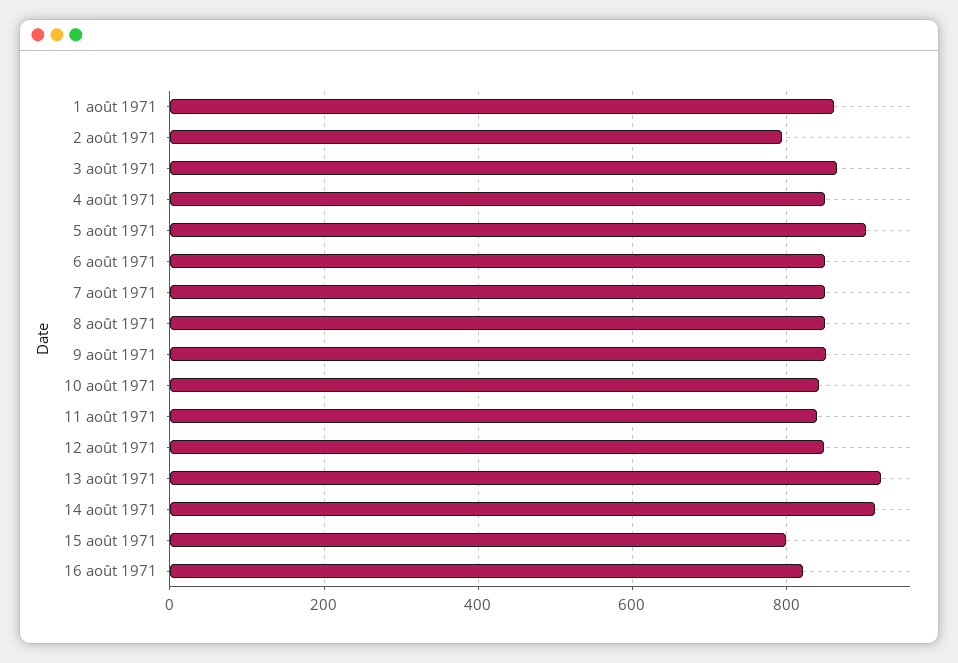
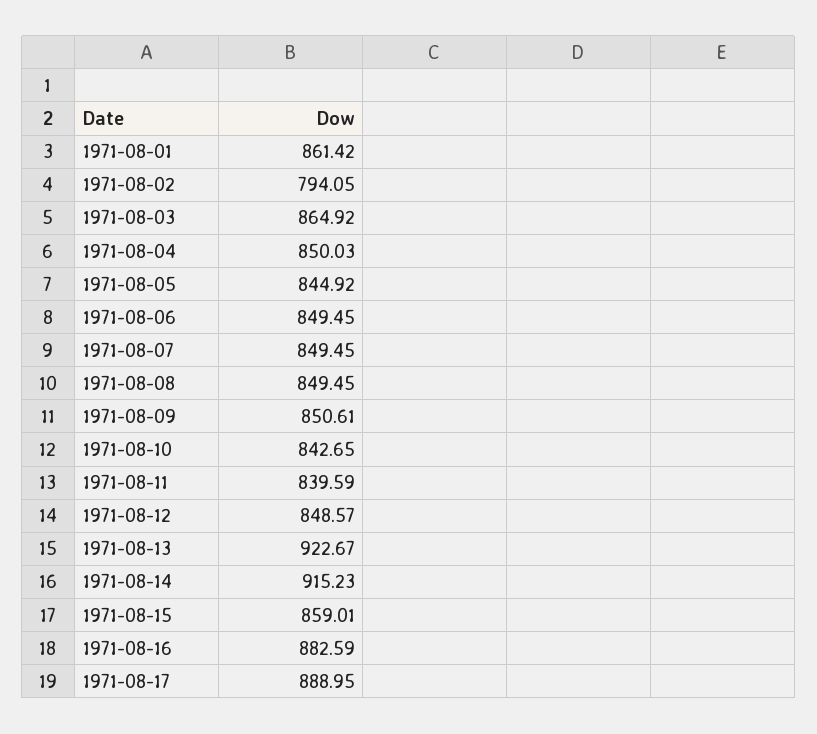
5 août 1971: 900 -> 844.92
15 août 1971: 800 -> 859.01
16 août 1971: 820 -> 882.59
1971-08-17: none -> 888.95

